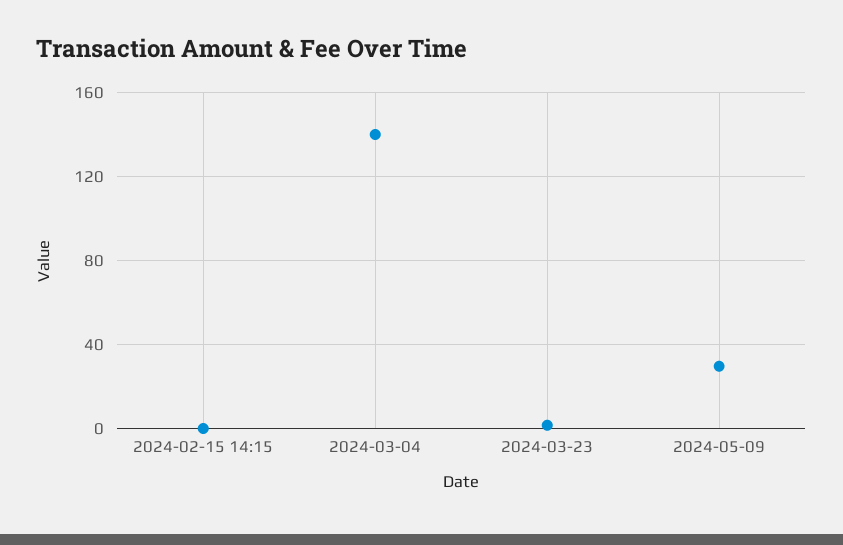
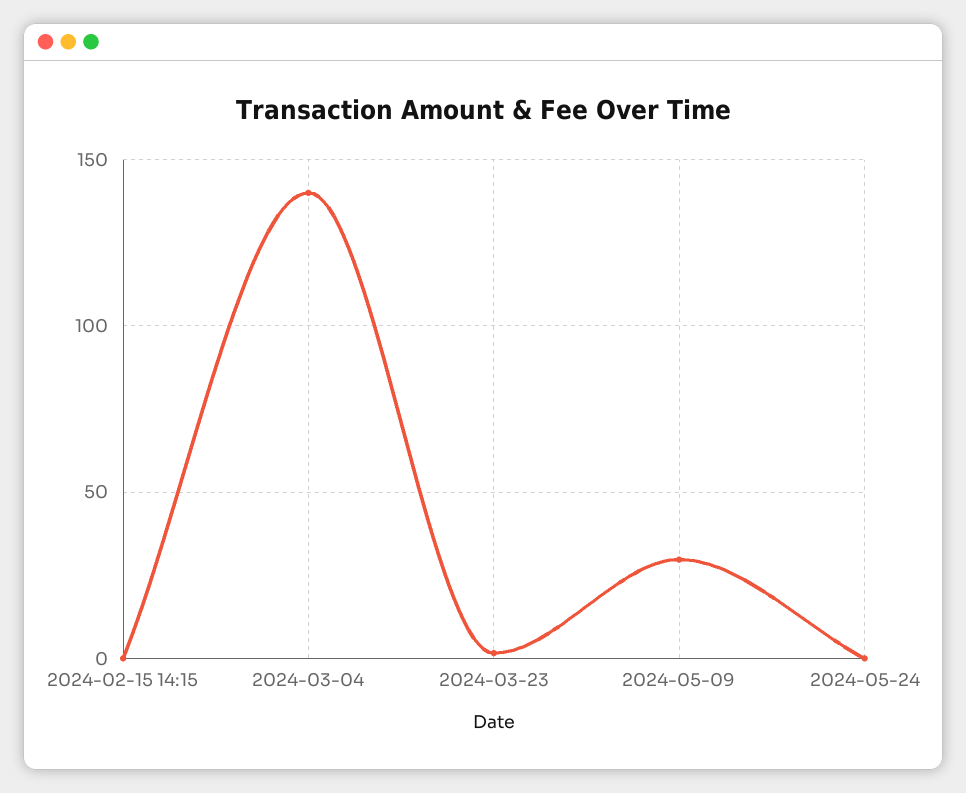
2024-05-24: none -> 0

